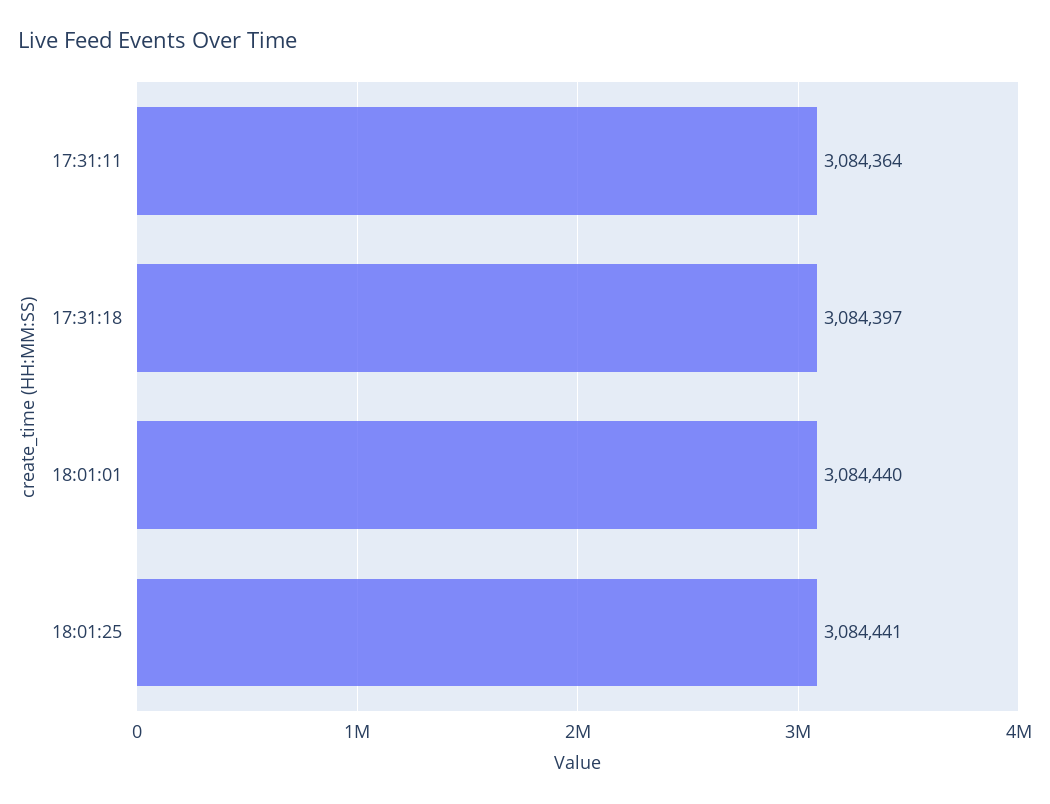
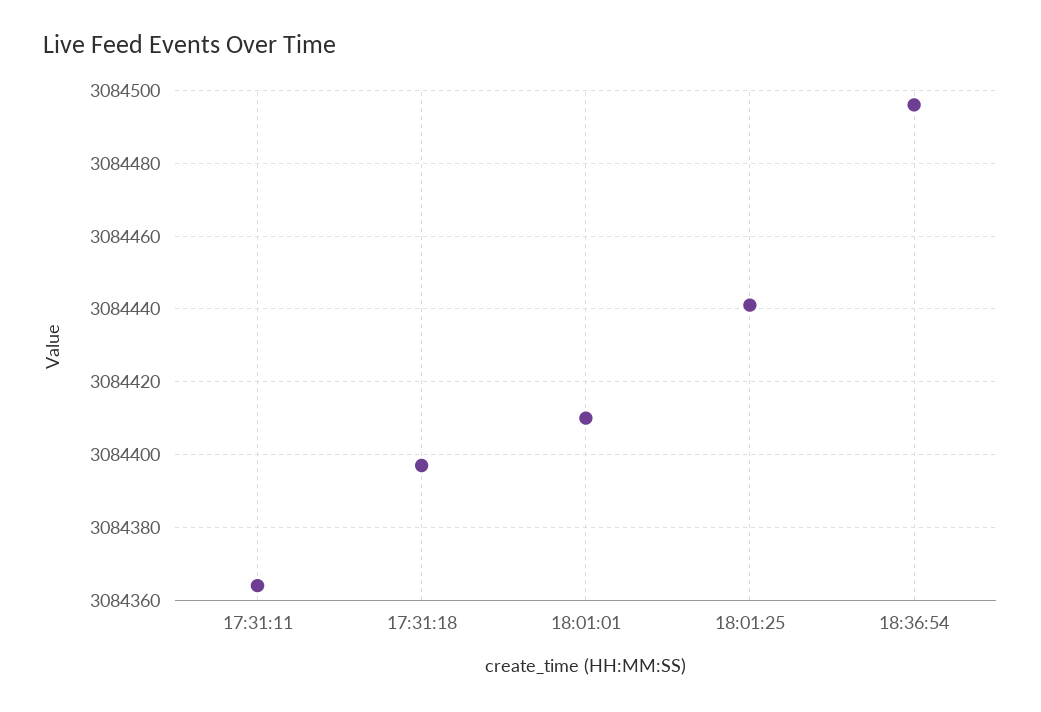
18:01:01: 3084440 -> 3084410
18:36:54: none -> 3084495

